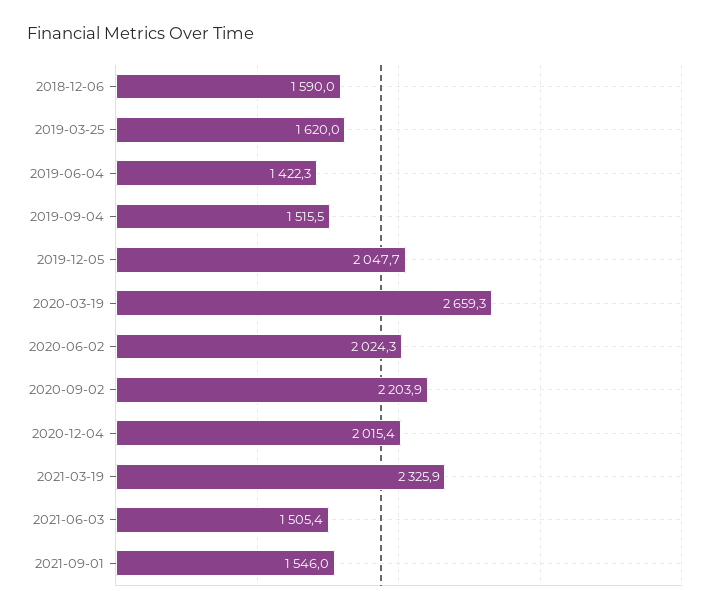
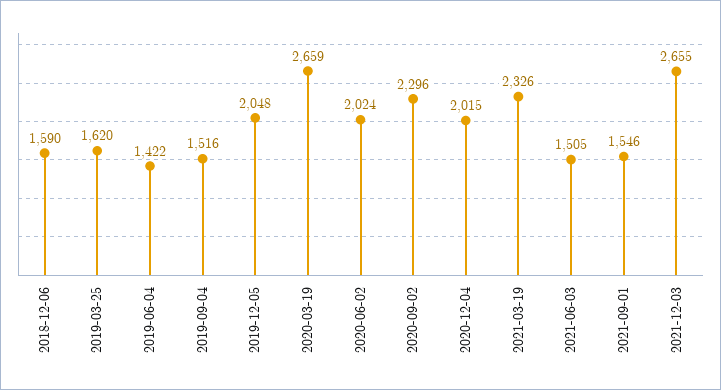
2020-09-02: 2203.9 -> 2296
2021-12-03: none -> 2655

